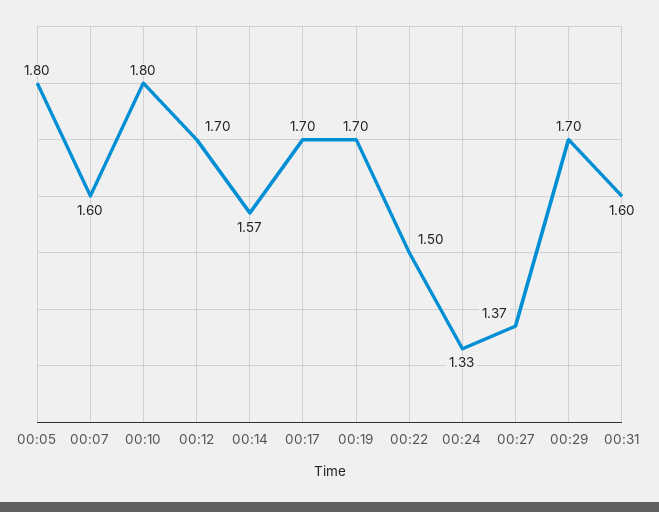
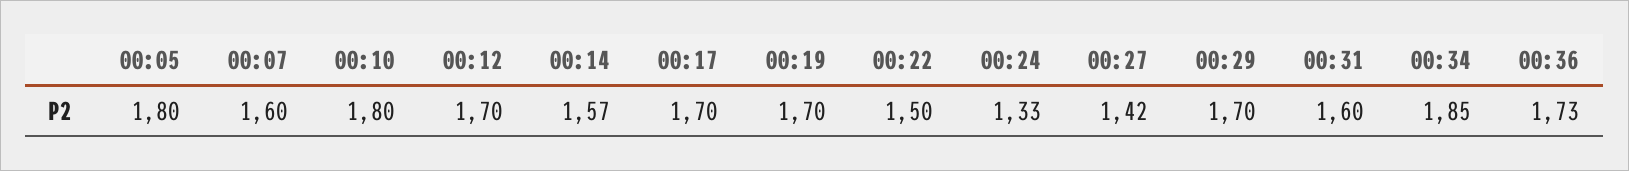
00:27: 1.37 -> 1.42
00:34: none -> 1.85
00:36: none -> 1.73

